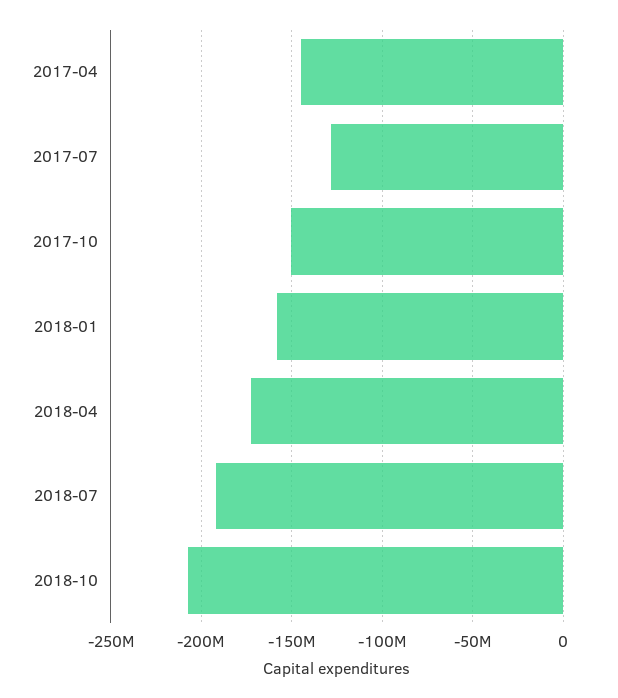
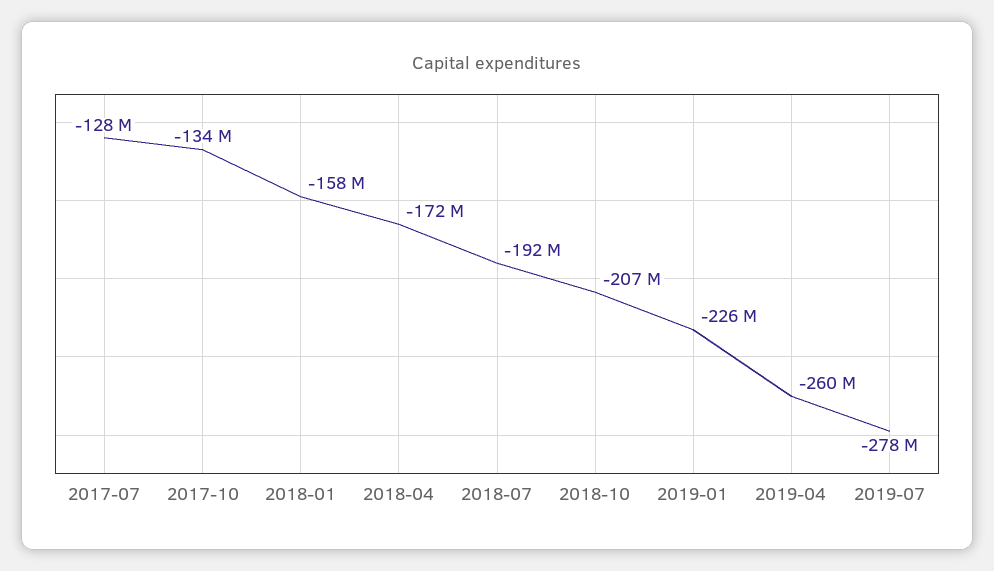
2017-04: -145000000 -> none
2017-10: -150000000 -> -134000000
2019-01: none -> -226000000
2019-04: none -> -260000000
2019-07: none -> -278000000

